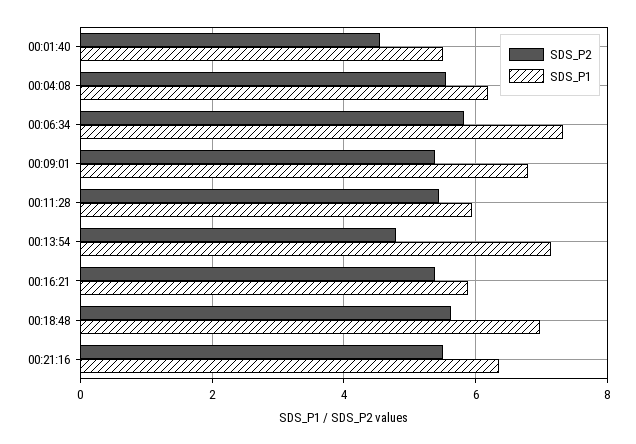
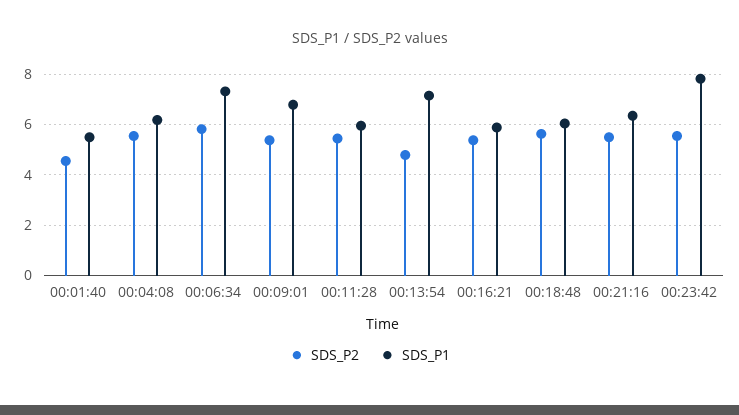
SDS_P1, 00:18:48: 7 -> 6
SDS_P2, 00:23:42: none -> 5.5
SDS_P1, 00:23:42: none -> 7.75

